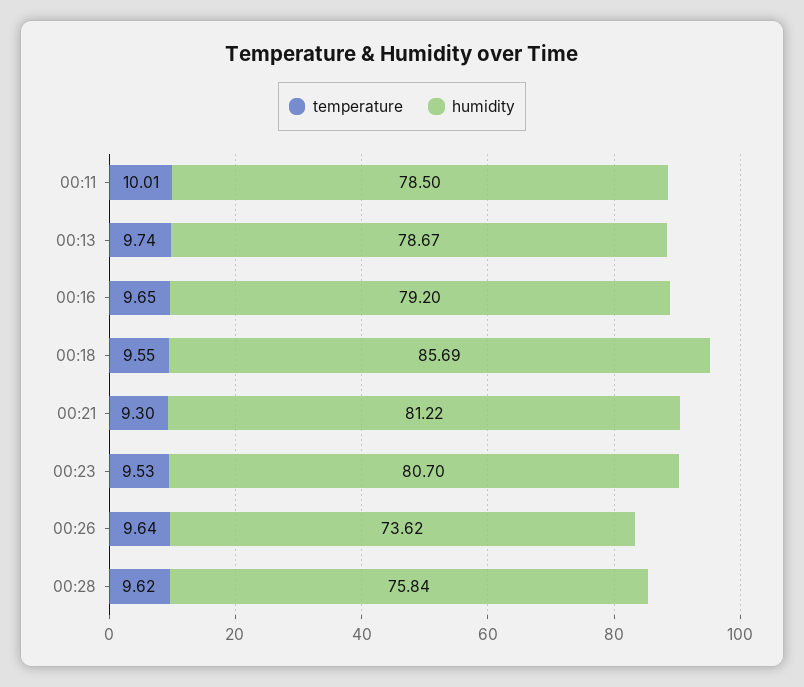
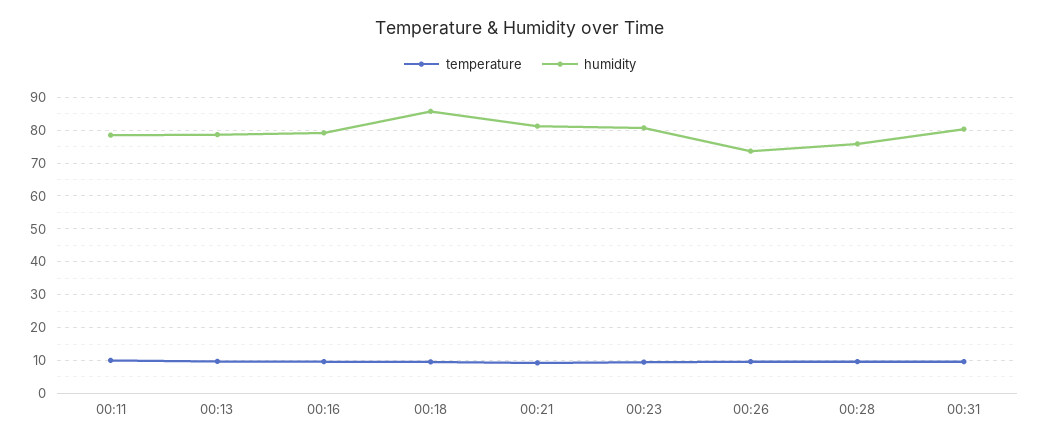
temperature, 00:31: none -> 10
humidity, 00:31: none -> 80

